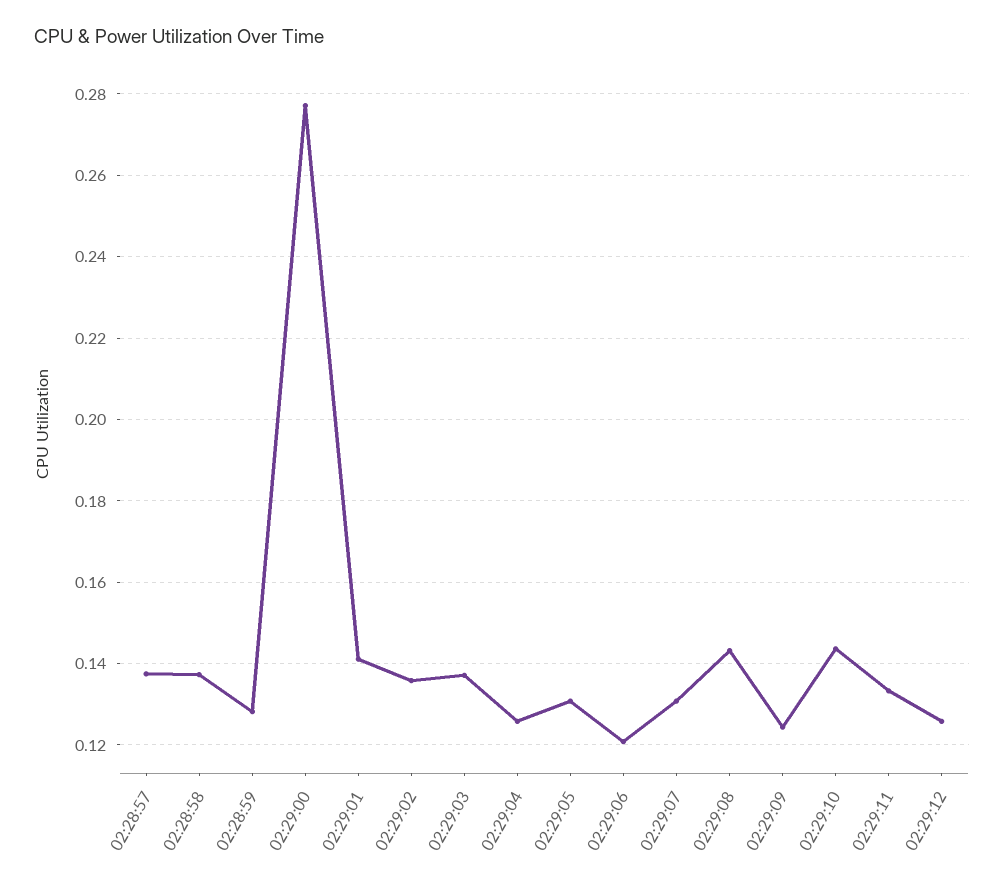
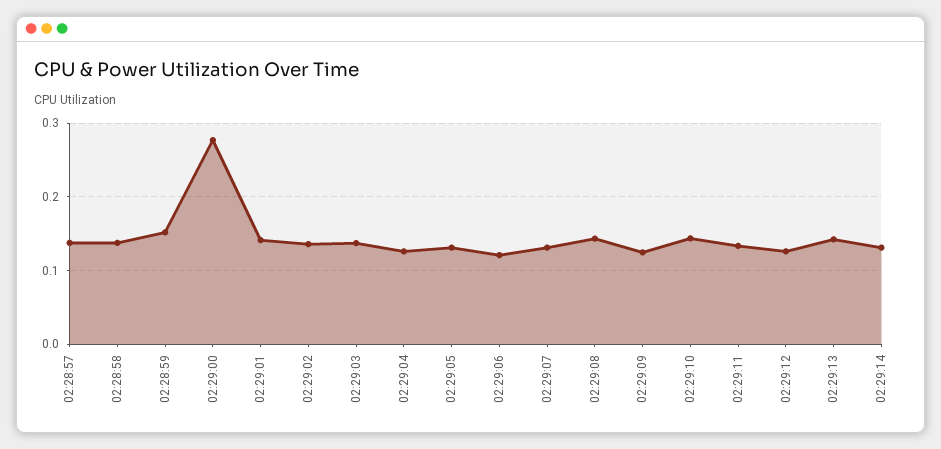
02:28:59: 0.128 -> 0.15
02:29:13: none -> 0.14
02:29:14: none -> 0.13

